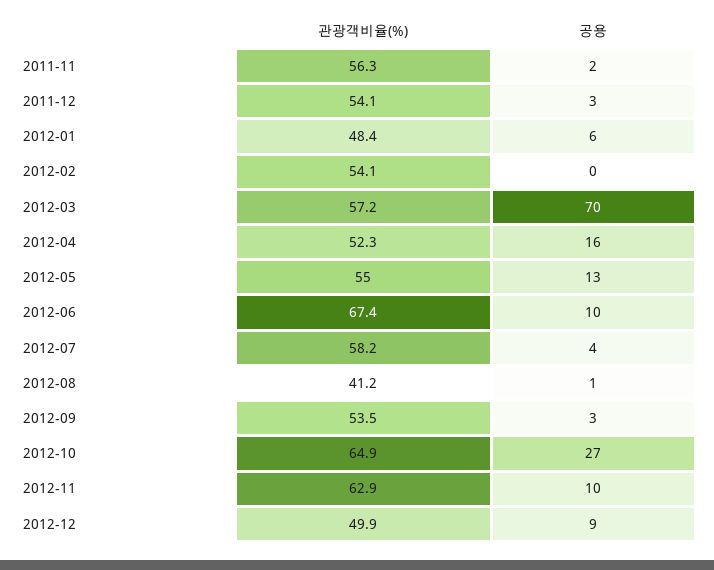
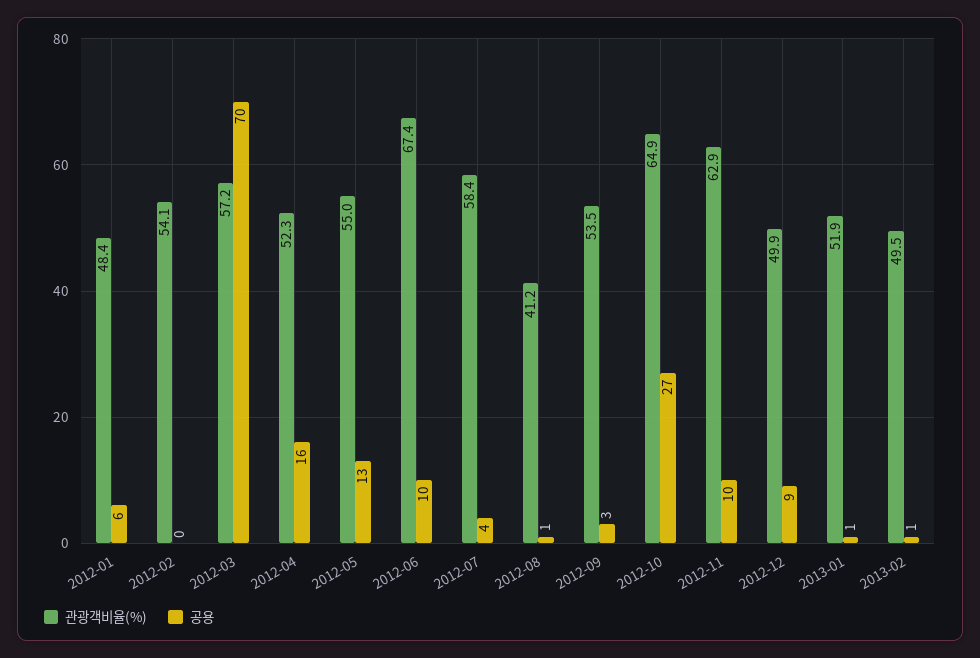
관광객비율(%), 2011-11: 56.3 -> none
공용, 2011-11: 2 -> none
관광객비율(%), 2011-12: 54.1 -> none
공용, 2011-12: 3 -> none
관광객비율(%), 2012-07: 58.2 -> 58.4
관광객비율(%), 2013-01: none -> 51.9
공용, 2013-01: none -> 1
관광객비율(%), 2013-02: none -> 49.5
공용, 2013-02: none -> 1

